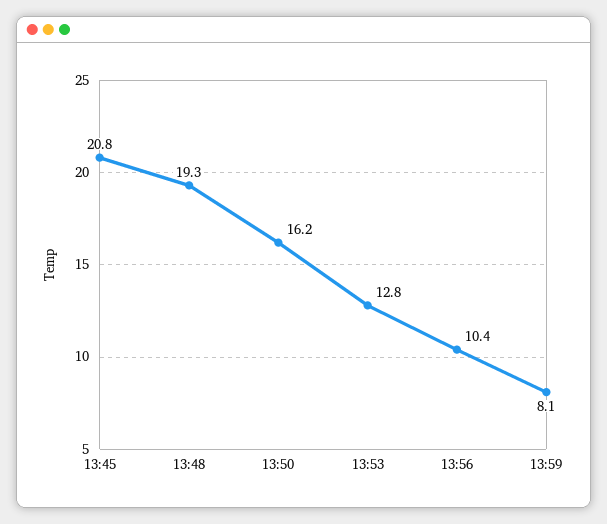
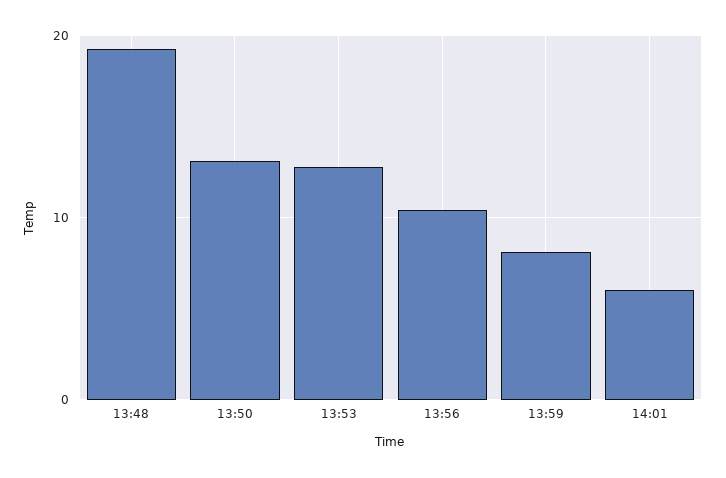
13:45: 20.8 -> none
13:50: 16.2 -> 13
14:01: none -> 6

